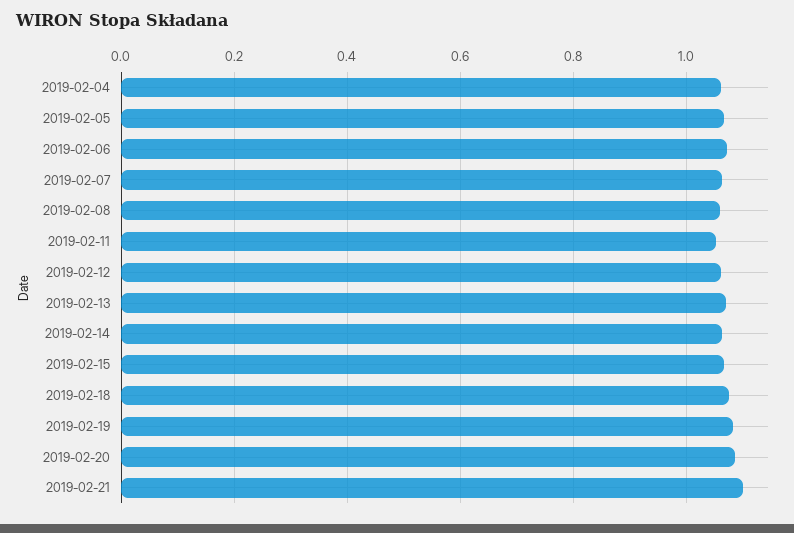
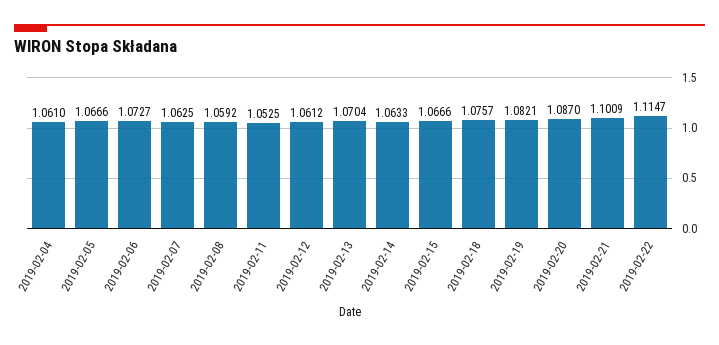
2019-02-22: none -> 1.1147

